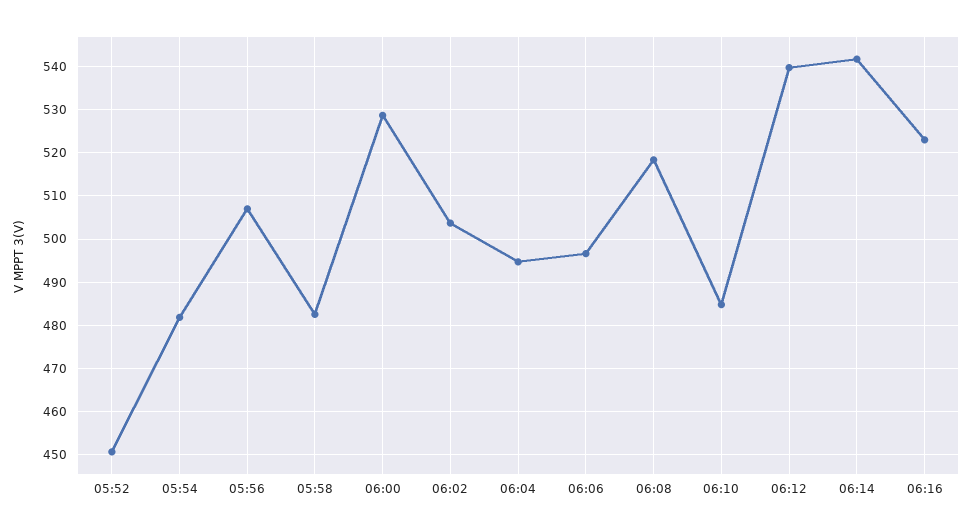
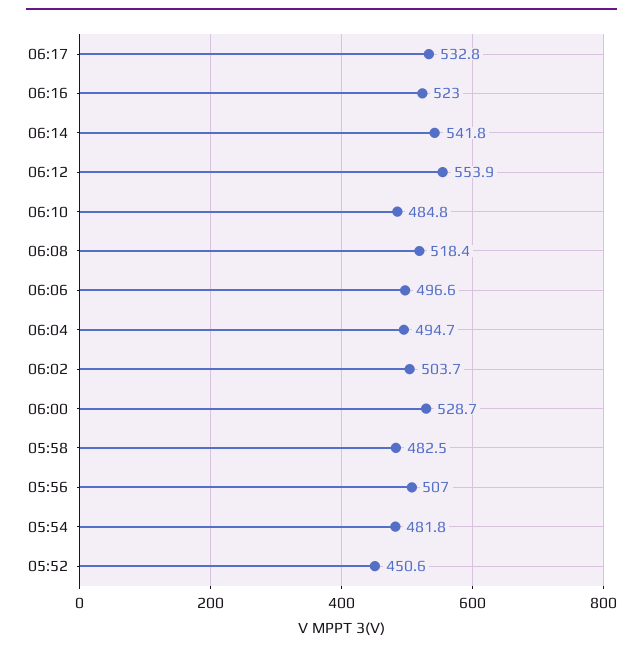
06:12: 540 -> 553.9
06:17: none -> 532.8

